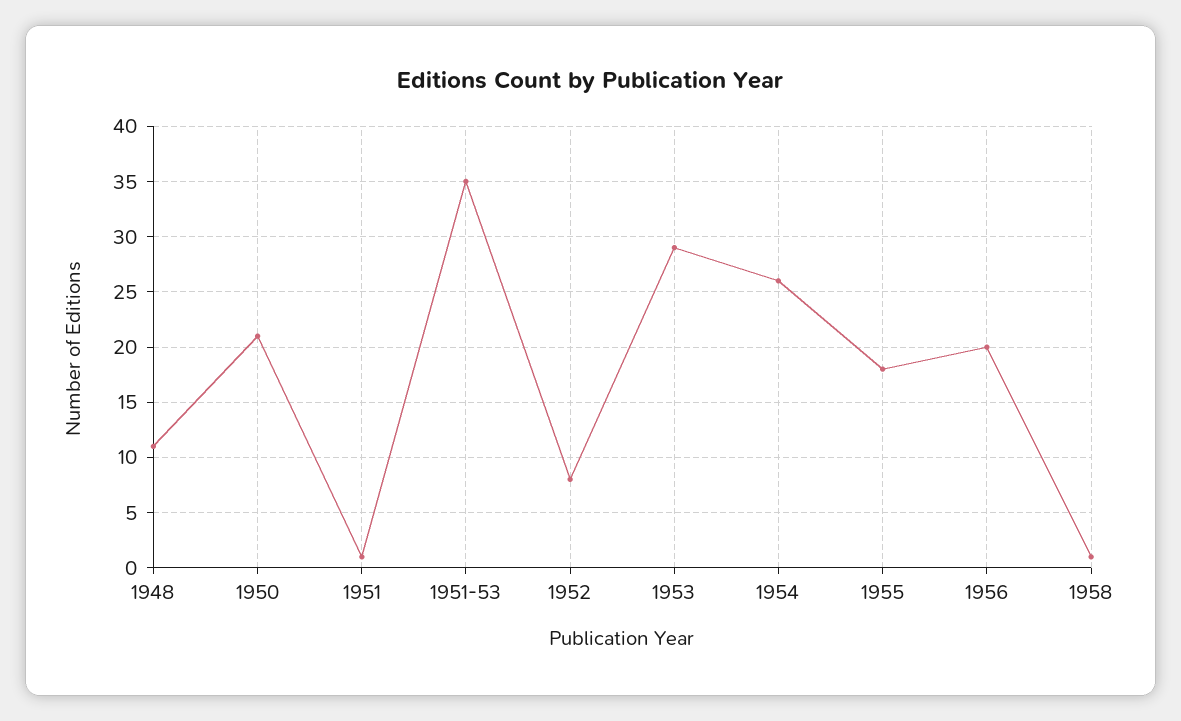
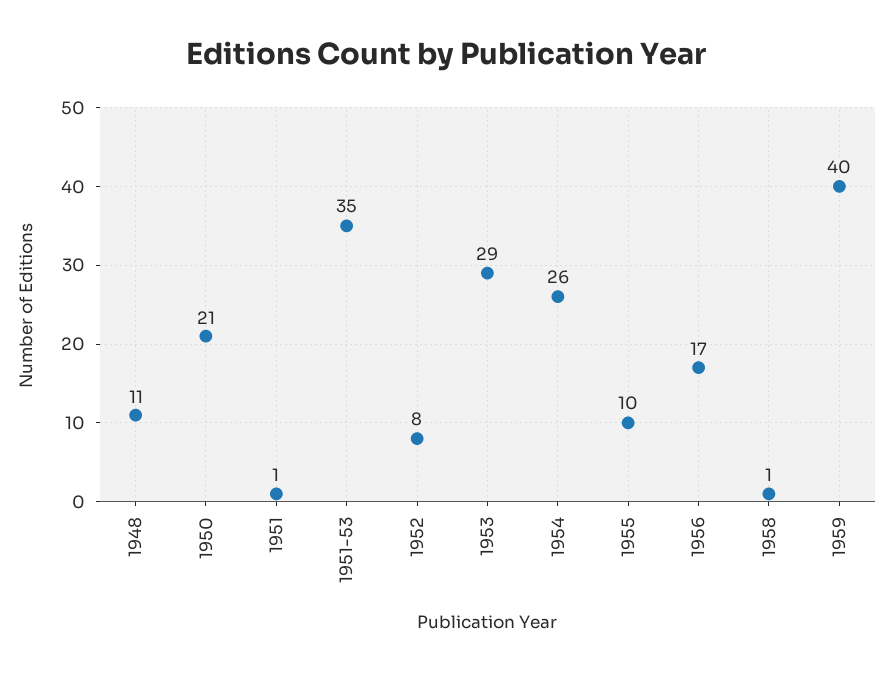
1955: 18 -> 10
1956: 20 -> 17
1959: none -> 40

